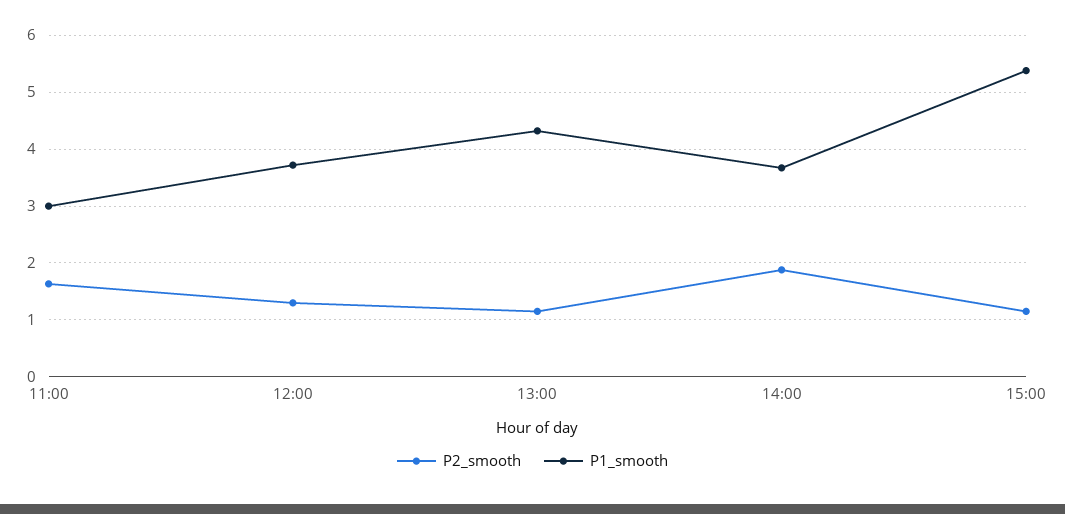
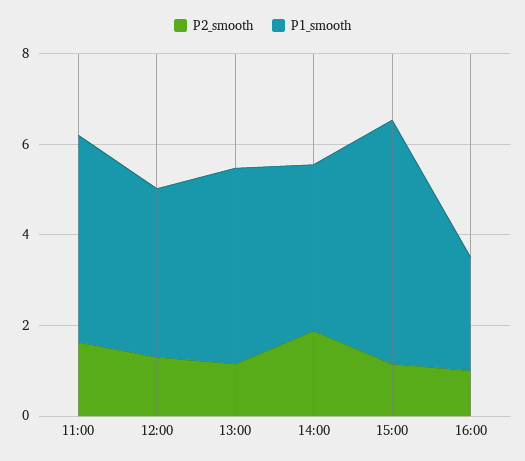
P1_smooth, 11:00: 3 -> 4.5
P2_smooth, 16:00: none -> 1
P1_smooth, 16:00: none -> 2.5

